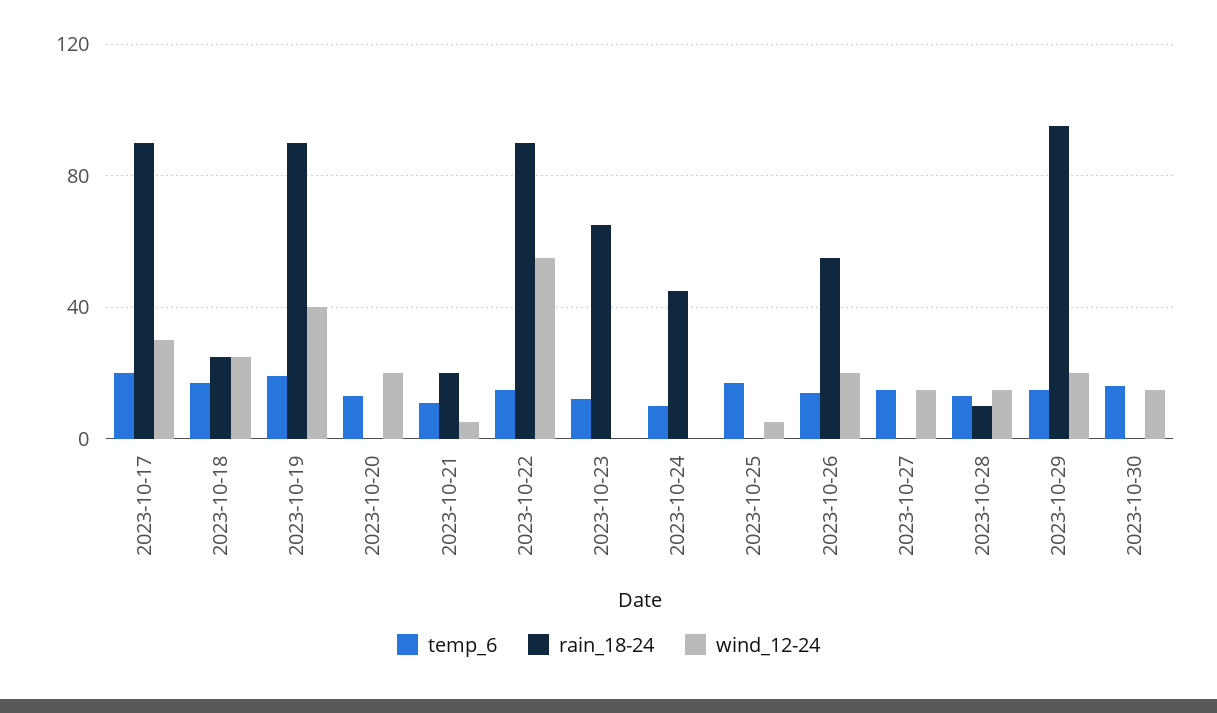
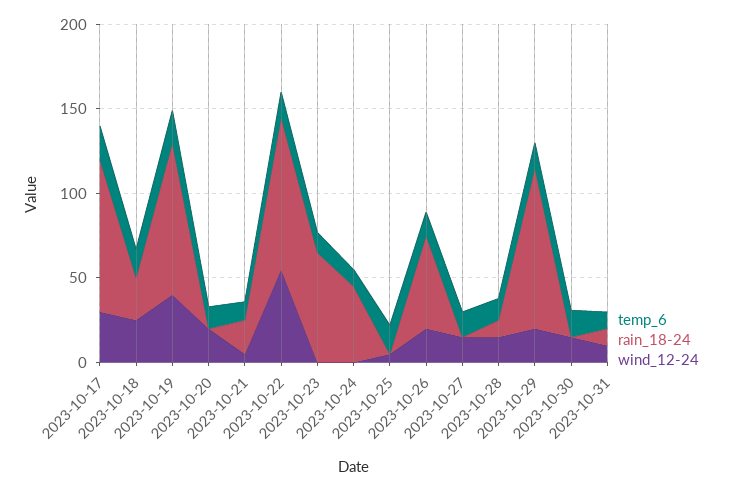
temp_6, 2023-10-31: none -> 10
rain_18-24, 2023-10-31: none -> 10
wind_12-24, 2023-10-31: none -> 10

